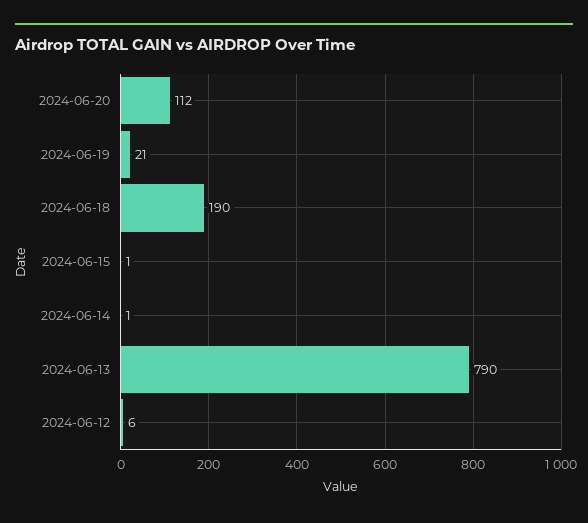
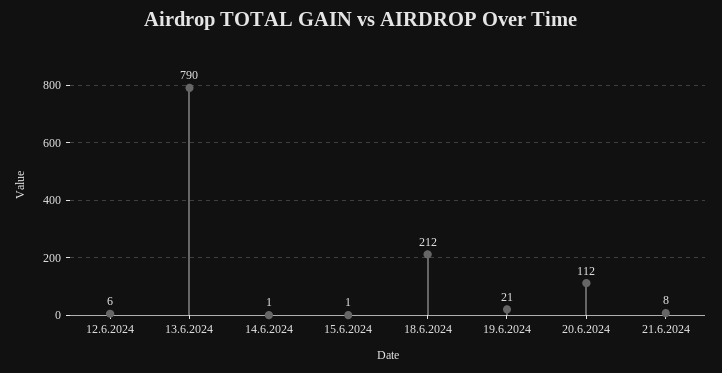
2024-06-18: 190 -> 212
21.6.2024: none -> 8

